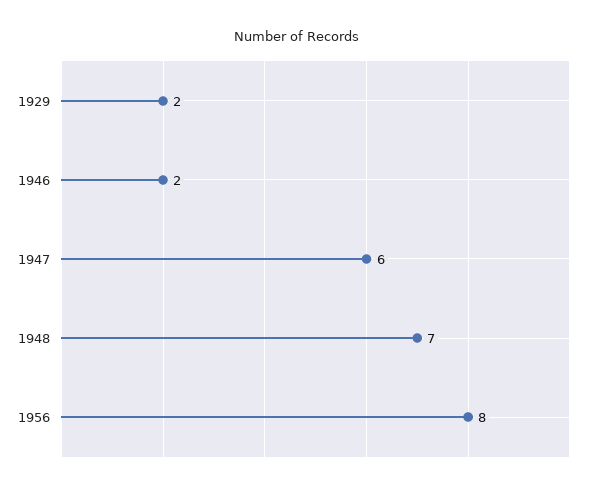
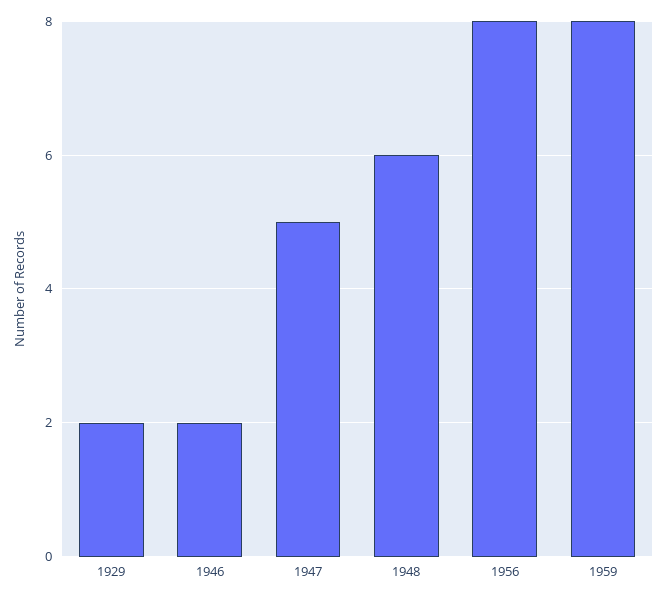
1947: 6 -> 5
1948: 7 -> 6
1959: none -> 8

